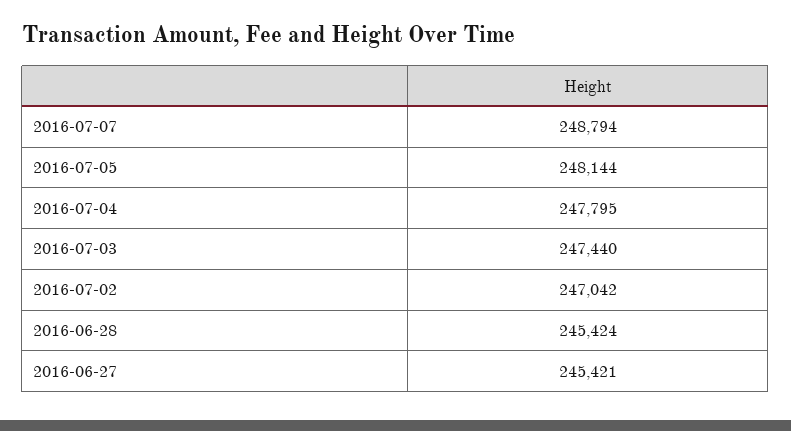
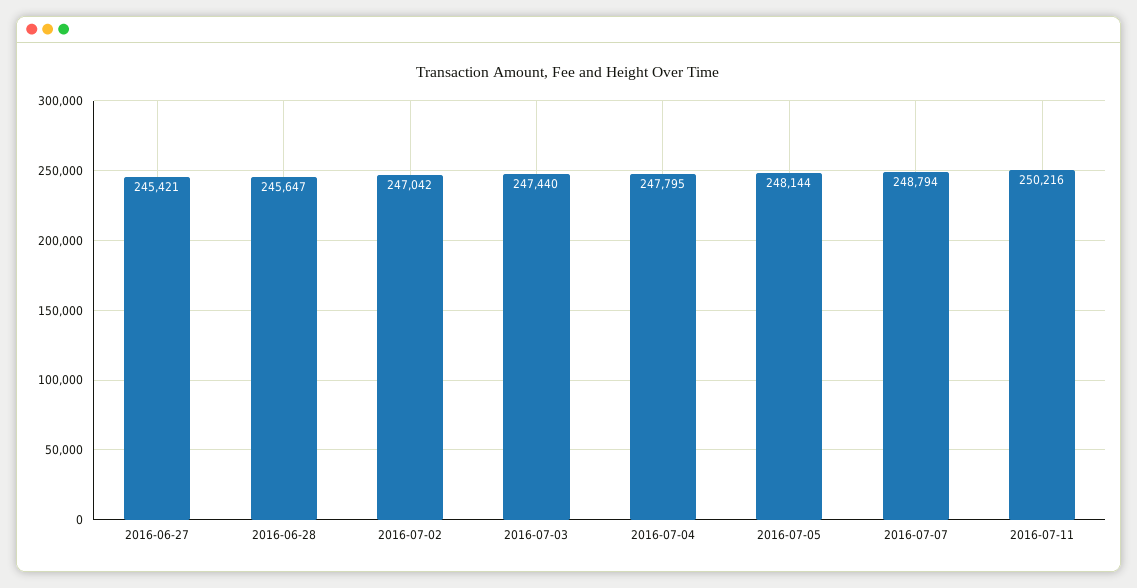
2016-06-28: 245424 -> 245647
2016-07-11: none -> 250216

